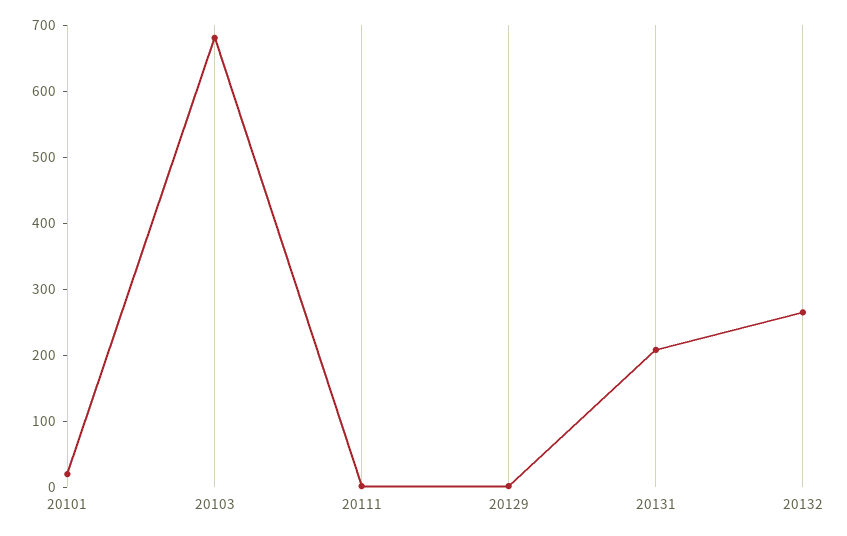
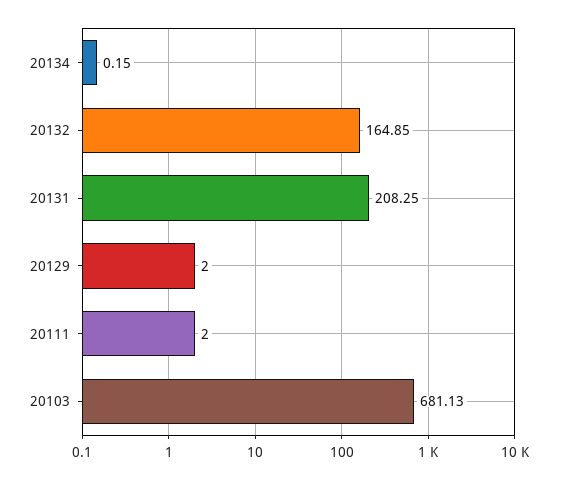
20101: 20 -> none
20132: 260 -> 164.85
20134: none -> 0.15

